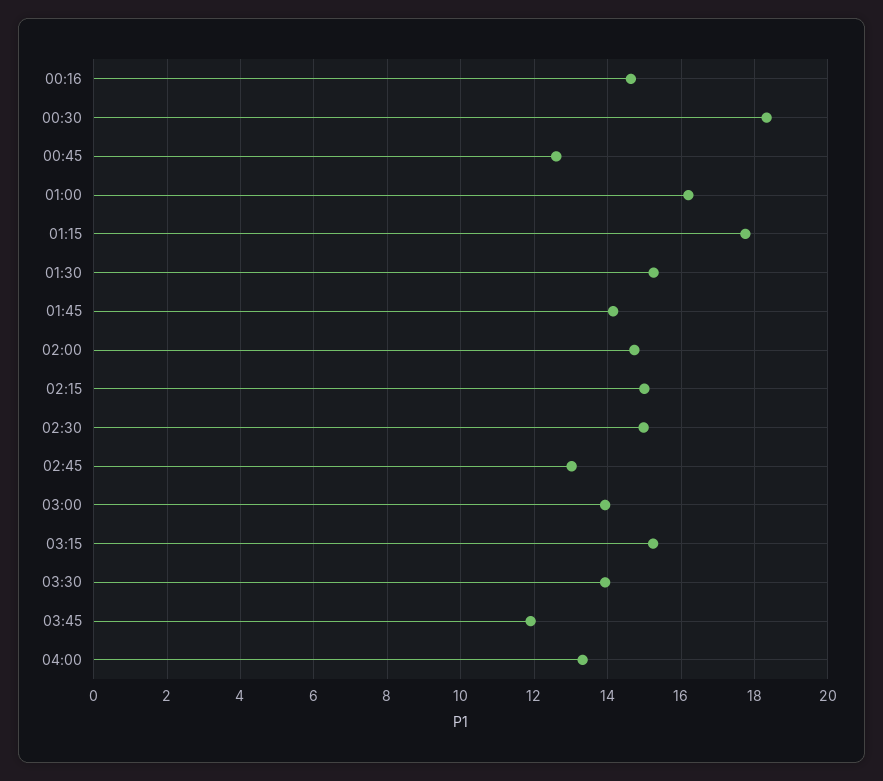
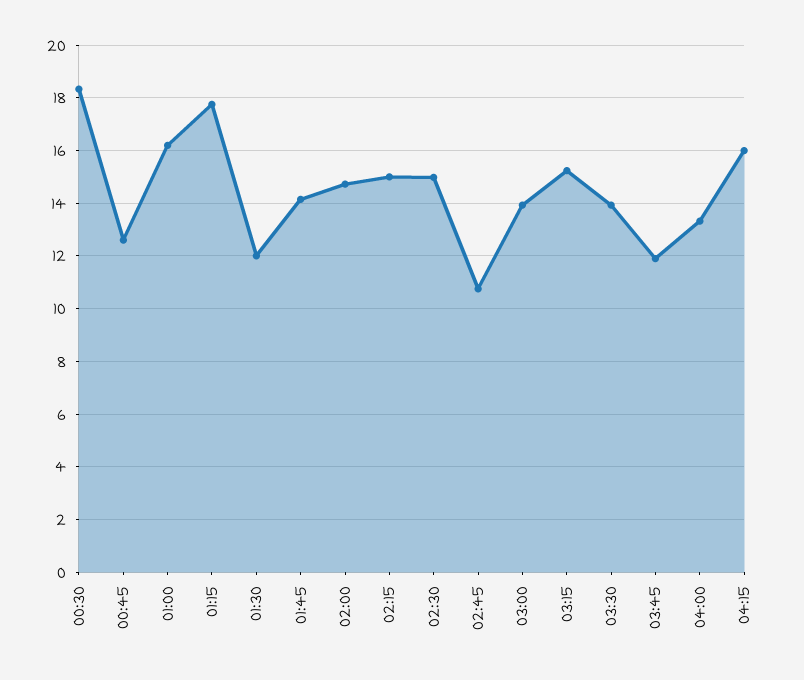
00:16: 14.6 -> none
01:30: 15.2 -> 12
02:45: 13 -> 10.75
04:15: none -> 16

